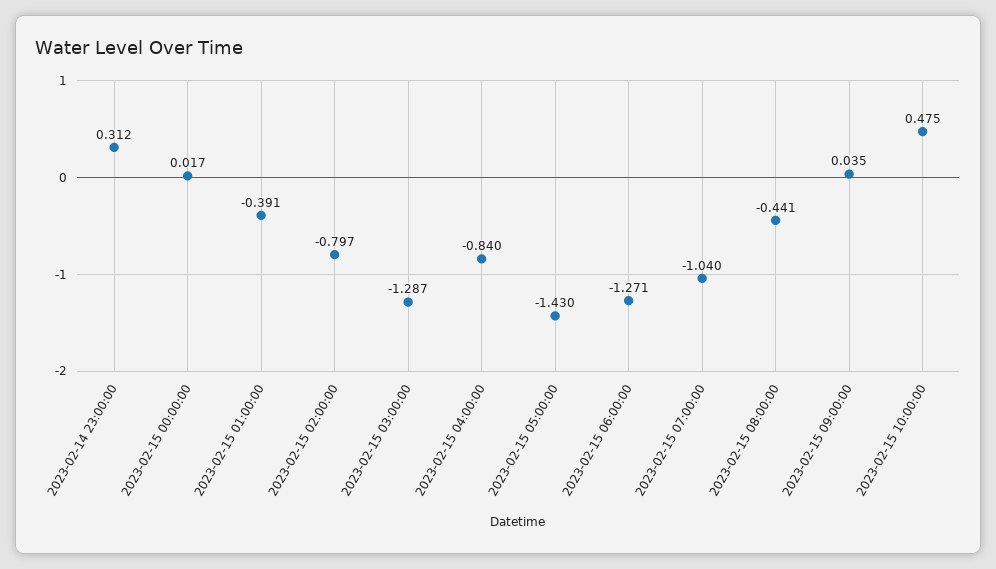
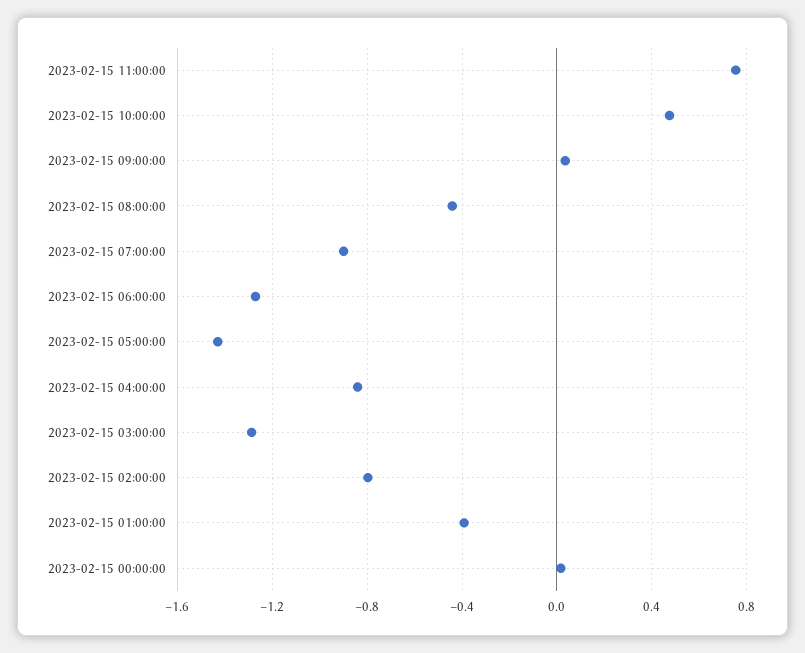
2023-02-14 23:00:00: 0.312 -> none
2023-02-15 07:00:00: -1.04 -> -0.9
2023-02-15 11:00:00: none -> 0.75

